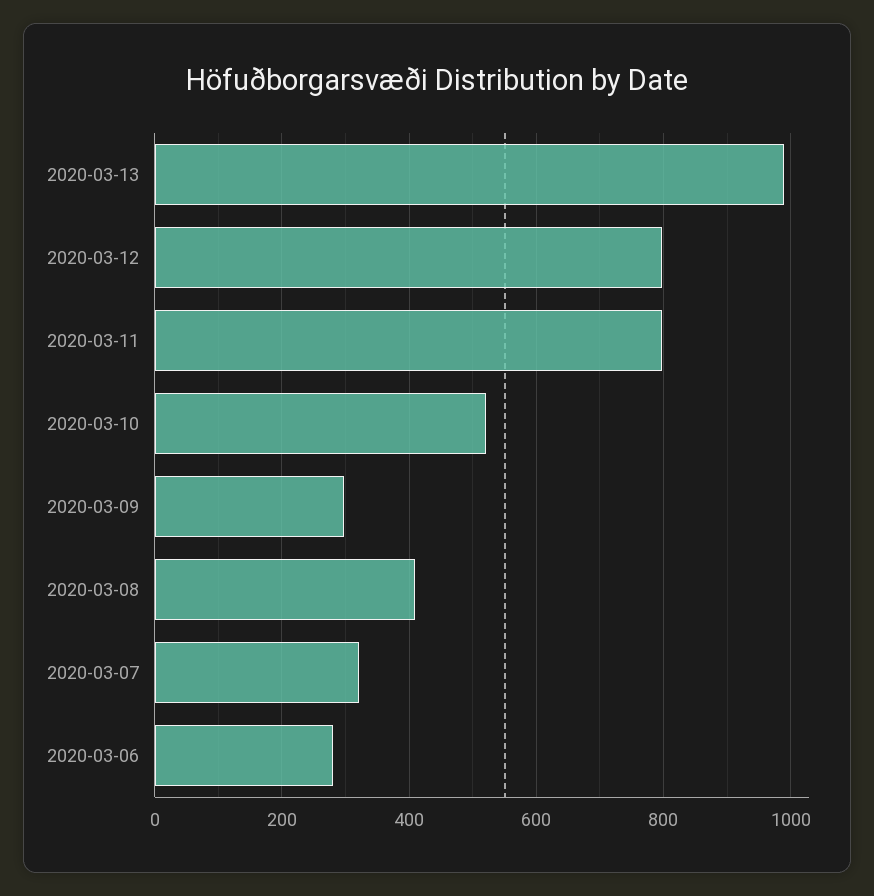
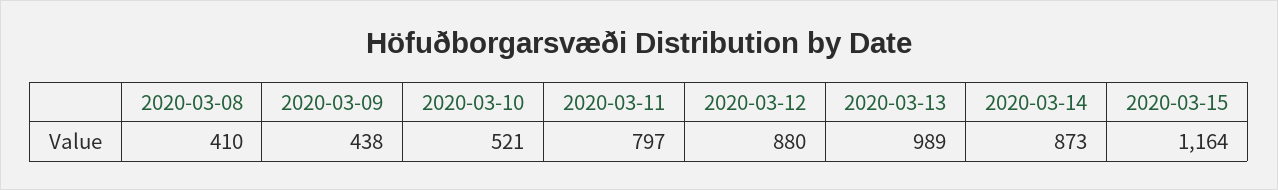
2020-03-12: 800 -> 880
2020-03-09: 300 -> 438
2020-03-07: 320 -> none
2020-03-06: 280 -> none
2020-03-14: none -> 873
2020-03-15: none -> 1164

